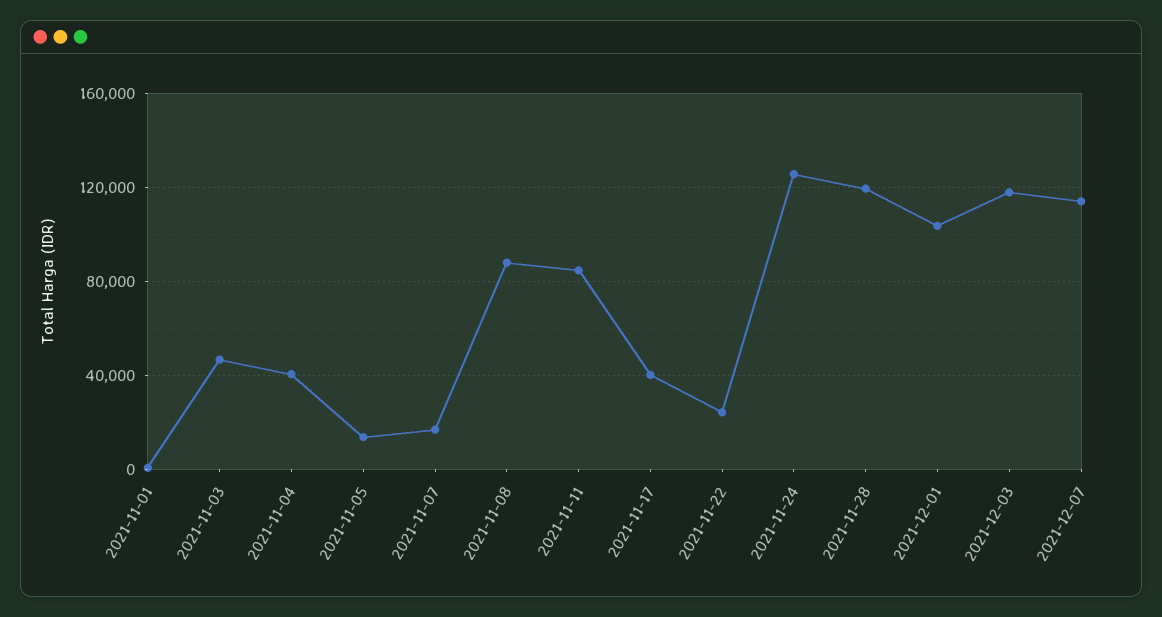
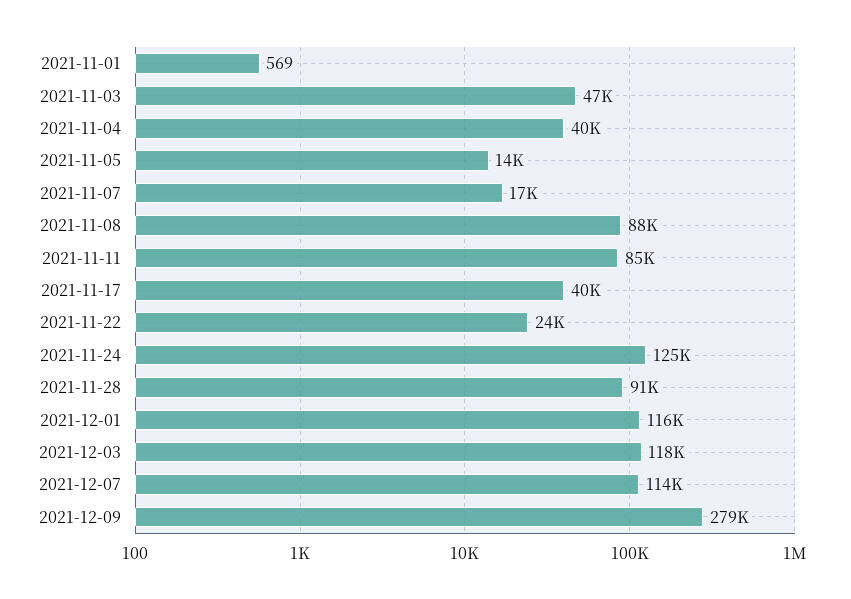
2021-11-28: 120000 -> 91000
2021-12-01: 105000 -> 116000
2021-12-09: none -> 279000

